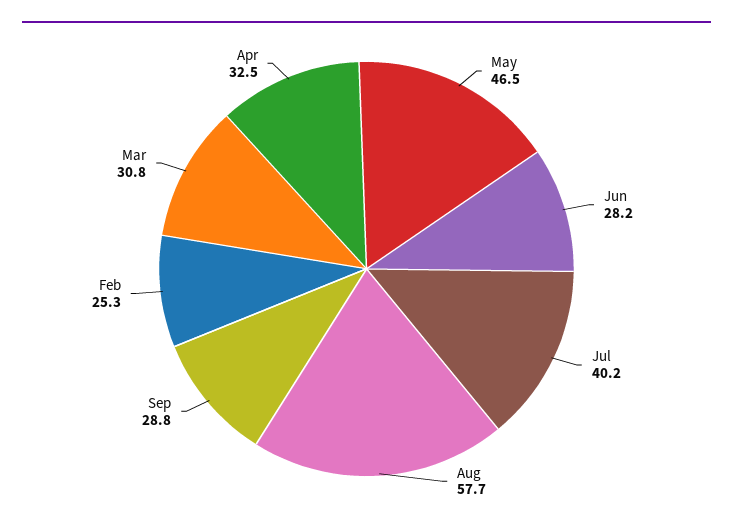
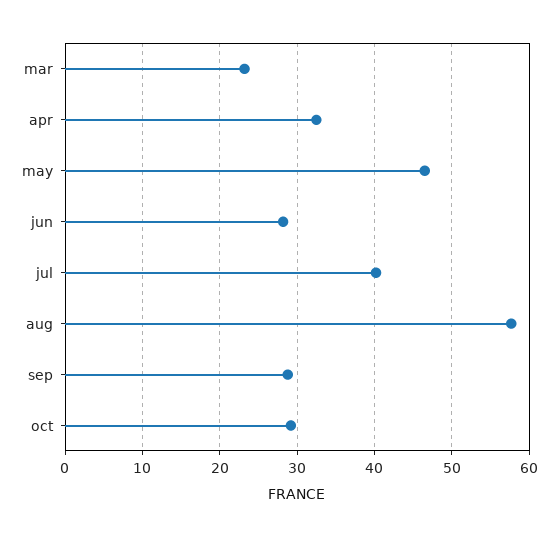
Feb: 25.3 -> none
Mar: 30.8 -> 23
oct: none -> 29

